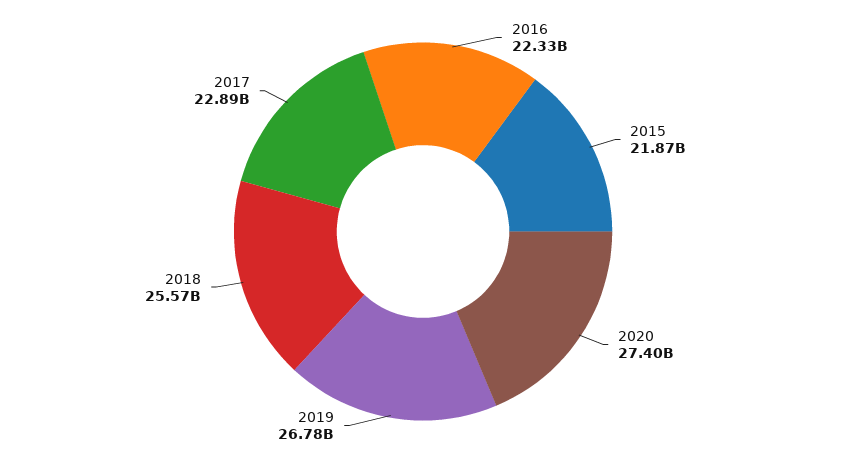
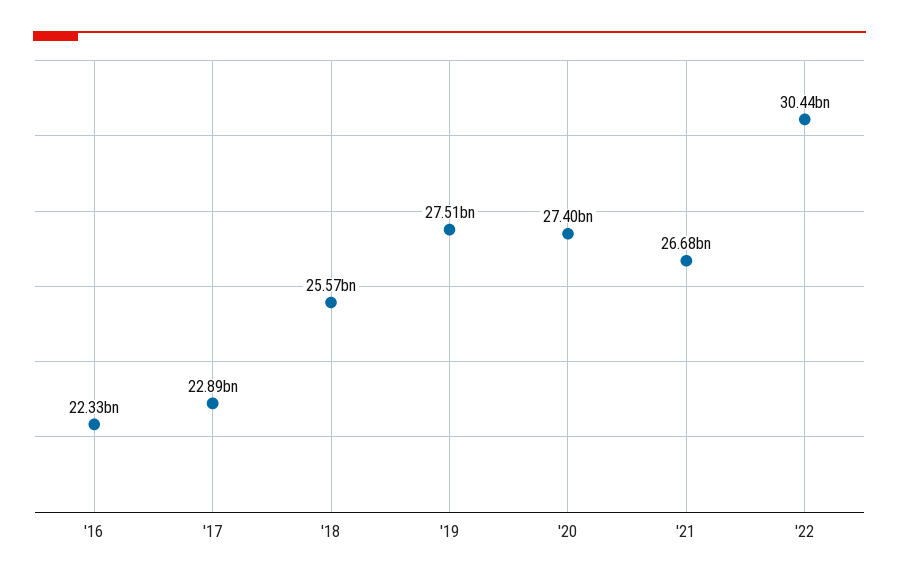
2015: 21870000000 -> none
2019: 26780000000 -> 27510000000
'21: none -> 26680000000
'22: none -> 30440000000

